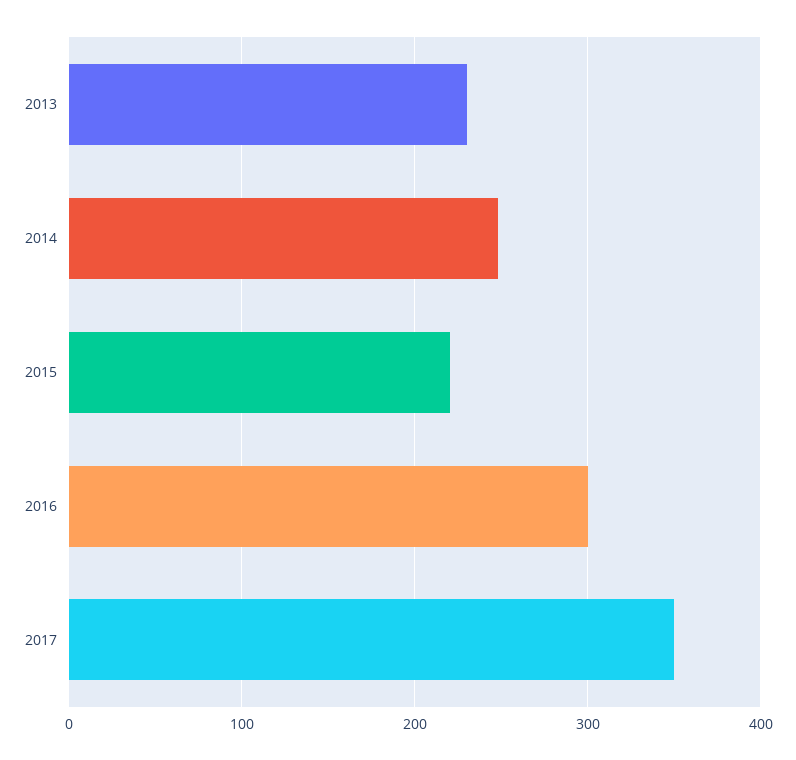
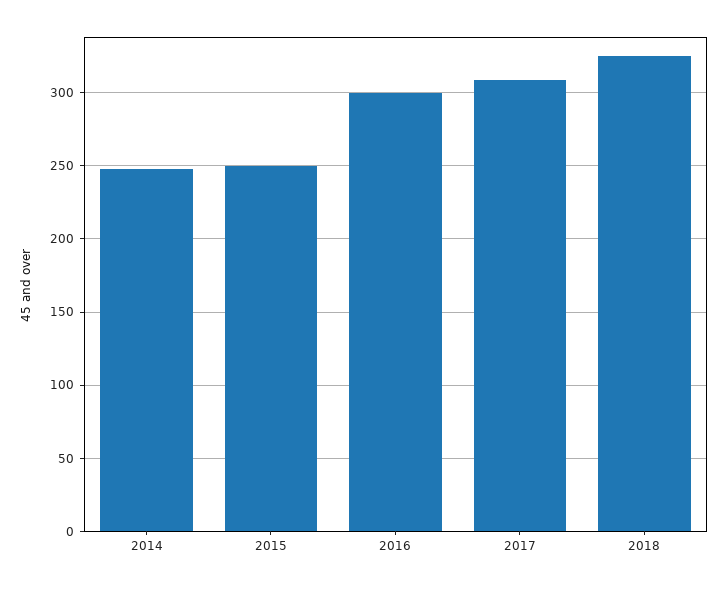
2013: 230 -> none
2015: 220 -> 250
2017: 350 -> 310
2018: none -> 325

